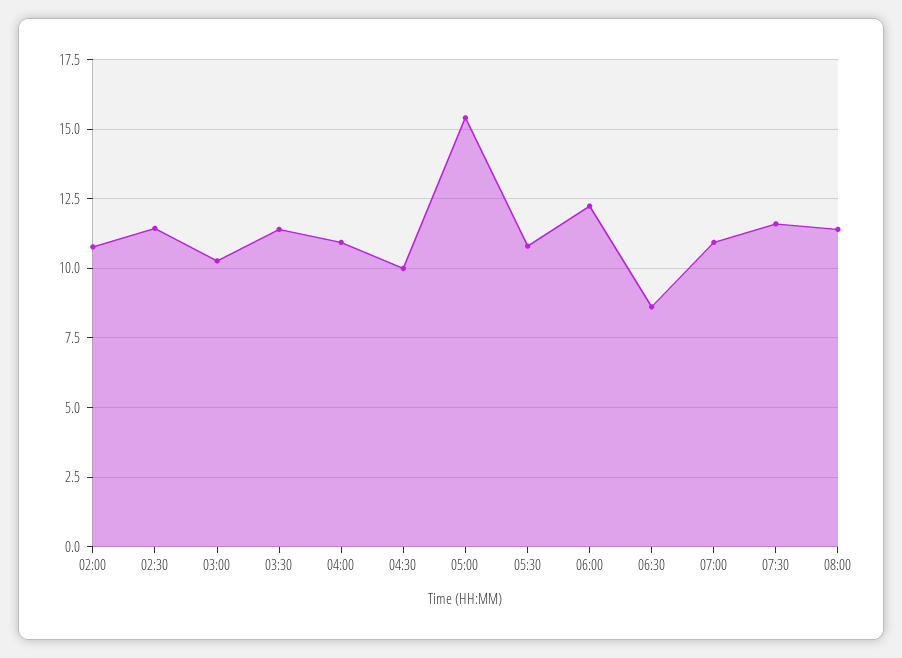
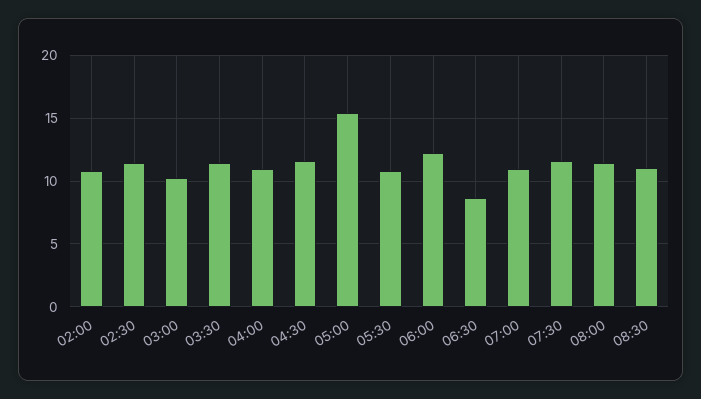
04:30: 10 -> 11.5
08:30: none -> 11

